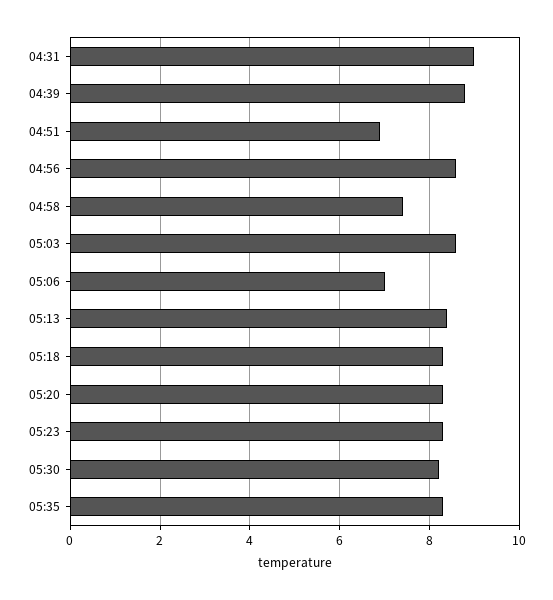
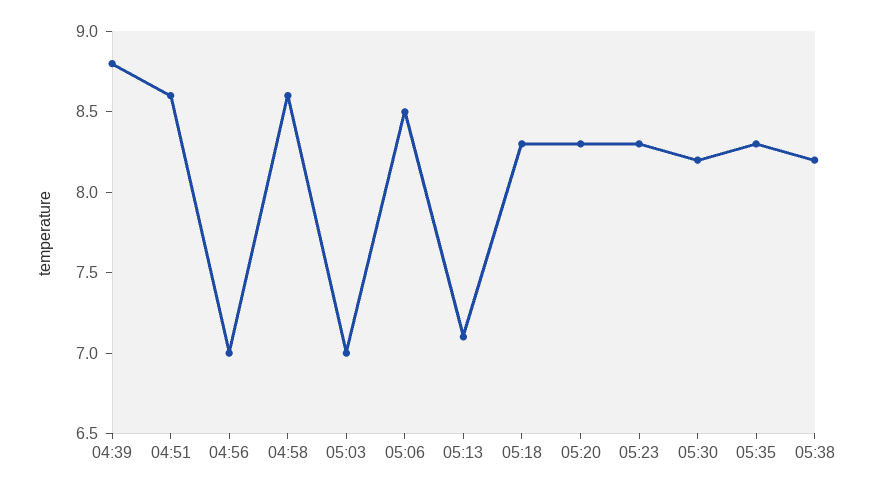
04:31: 9 -> none
04:51: 7 -> 8.6
04:56: 8.5 -> 7
04:58: 7.5 -> 8.6
05:03: 8.5 -> 7
05:06: 7 -> 8.5
05:13: 8.5 -> 7.1
05:38: none -> 8.2

